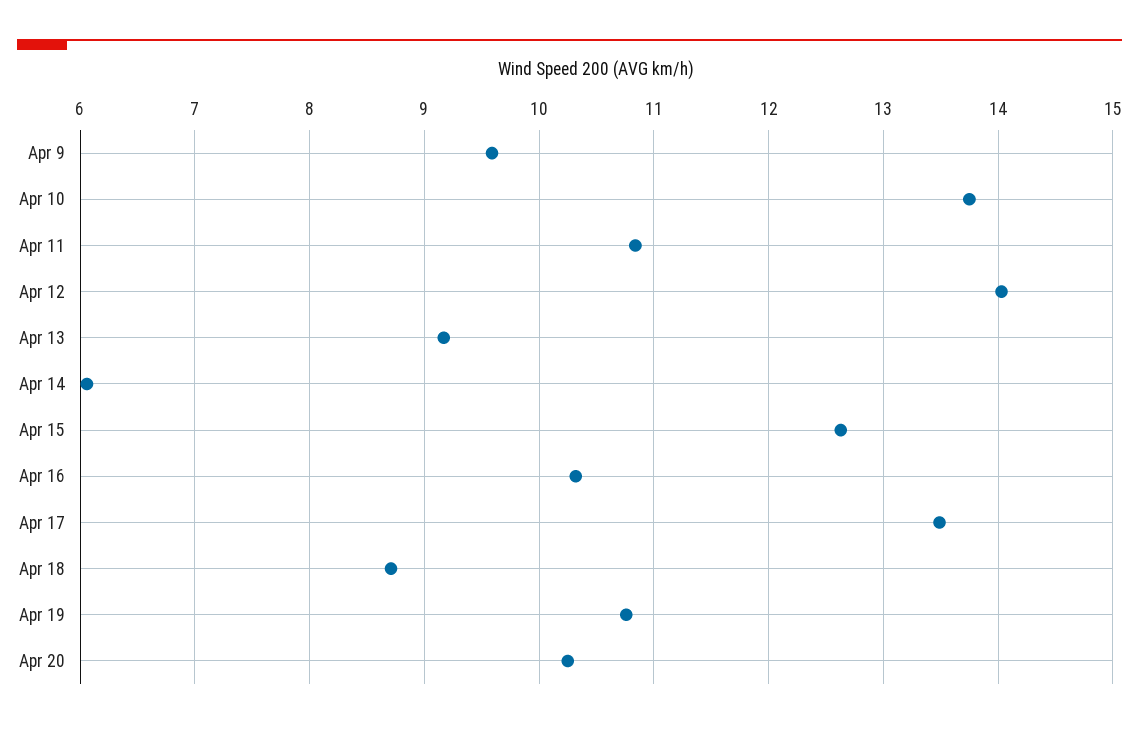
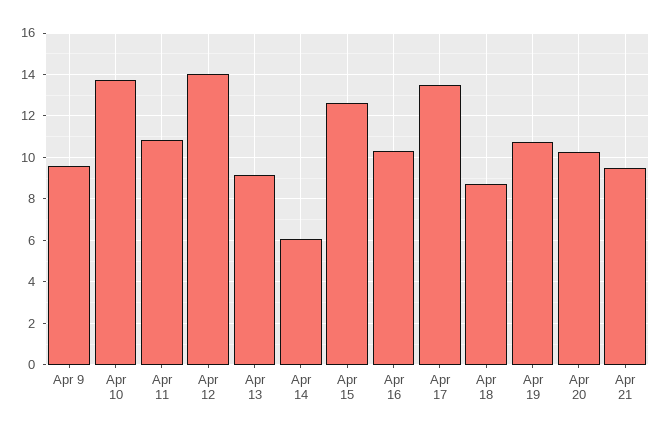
Apr 21: none -> 9.5

